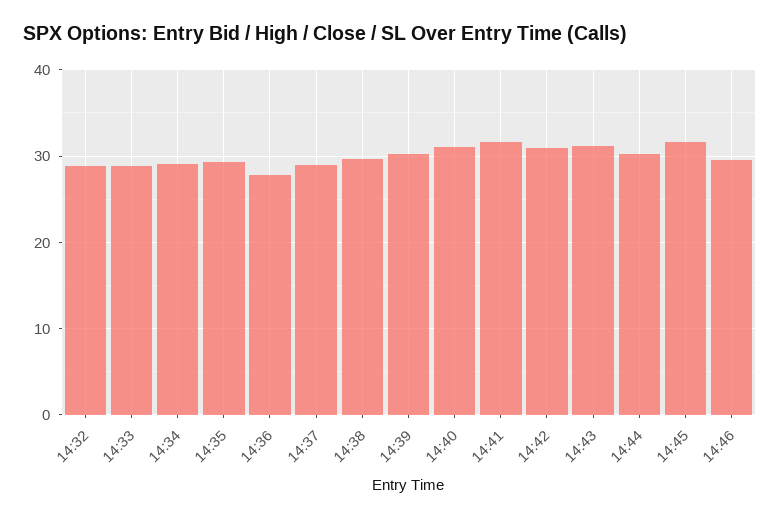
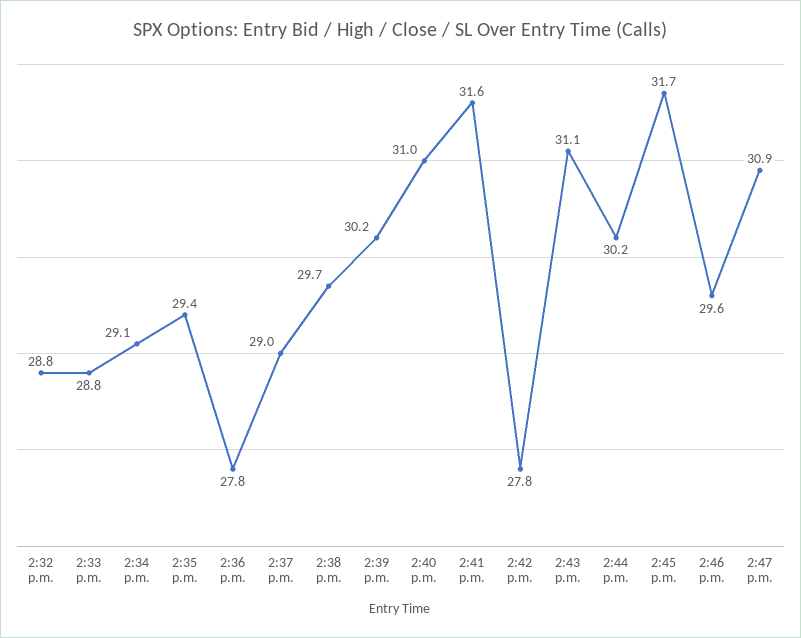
14:42: 31 -> 27.8
2:47 p.m.: none -> 30.9

